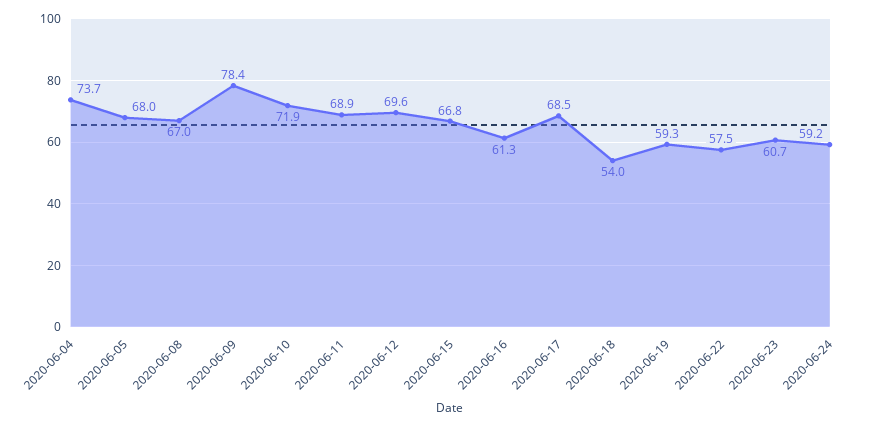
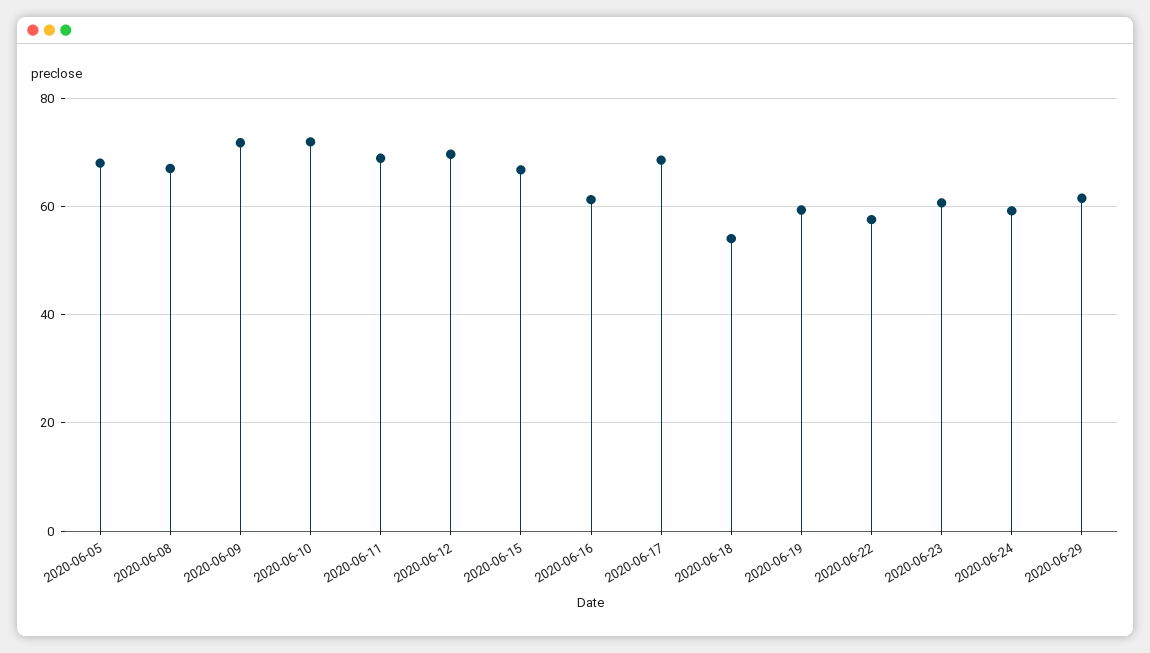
2020-06-04: 73.7 -> none
2020-06-09: 78.4 -> 72
2020-06-29: none -> 62

